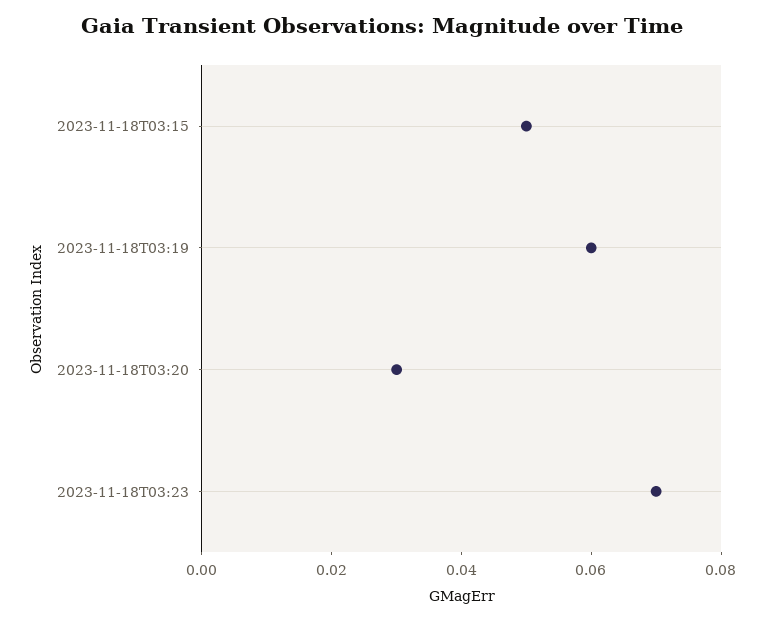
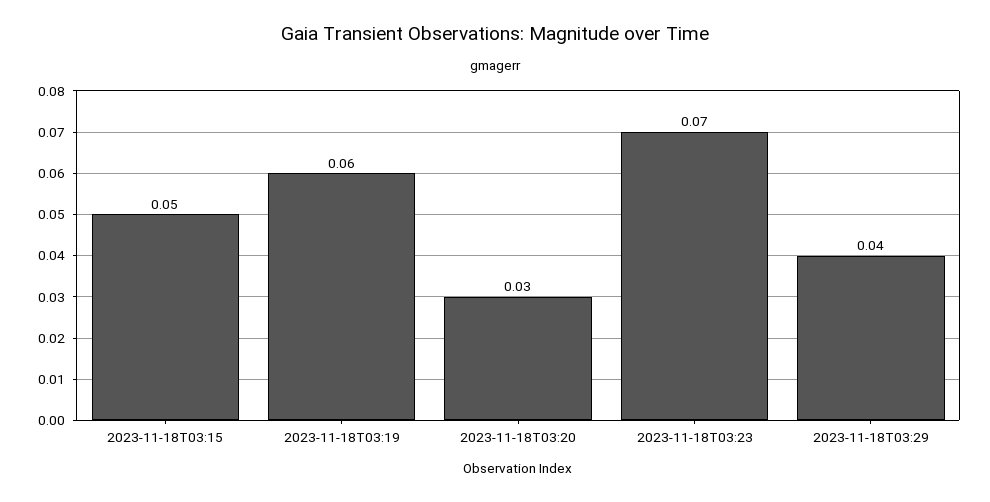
2023-11-18T03:29: none -> 0.04

